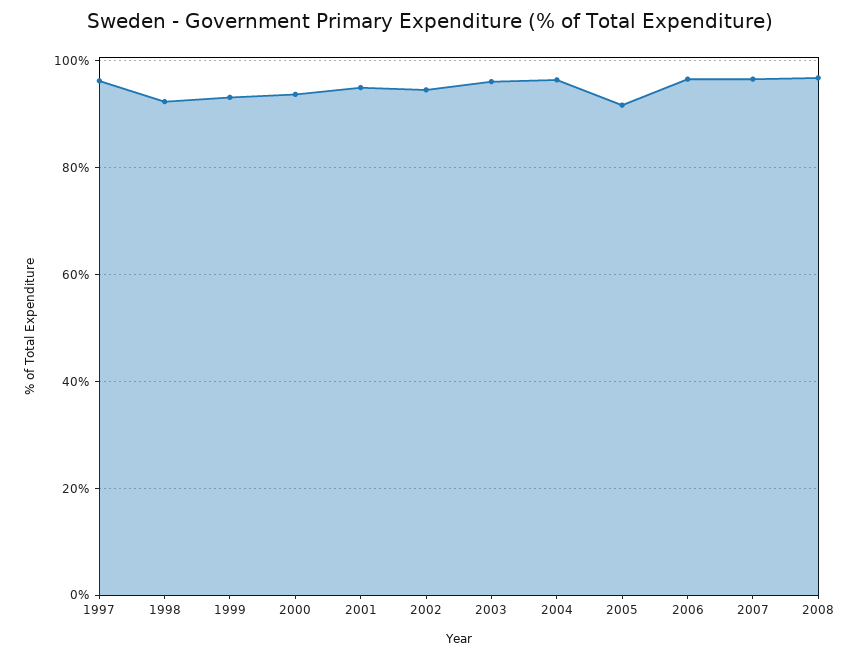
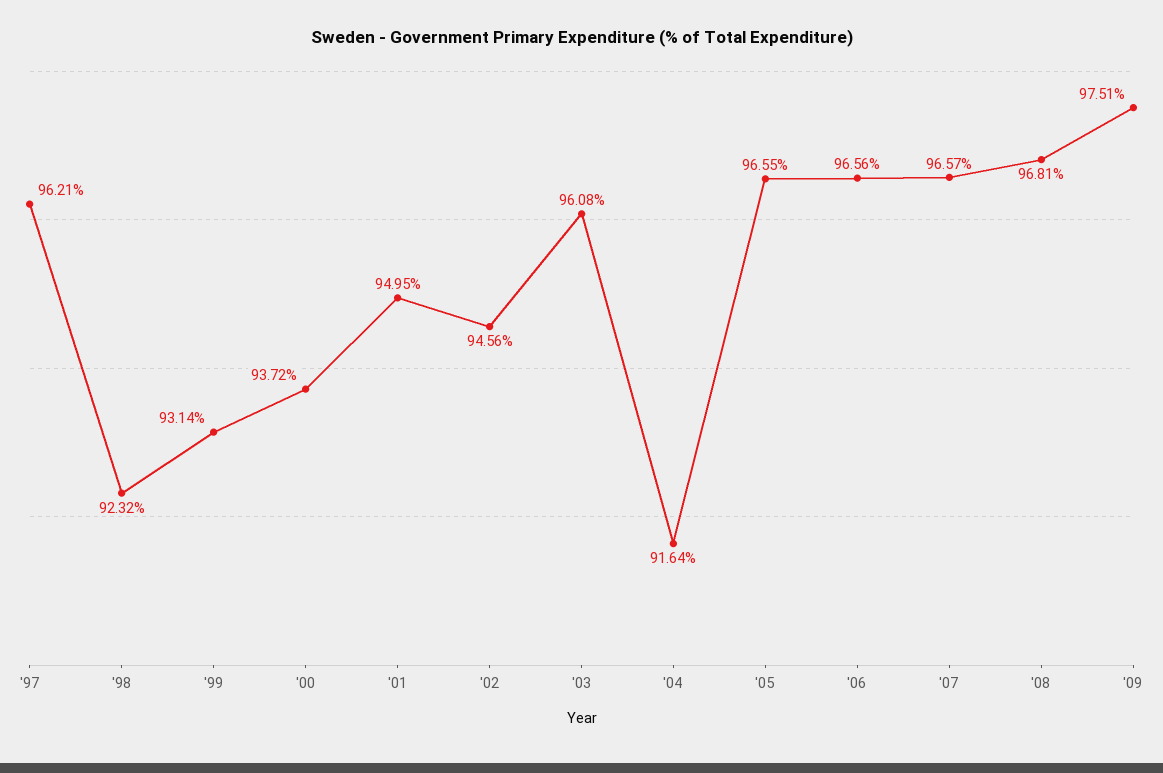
2004: 96 -> 91.64
2005: 92 -> 96.55
'09: none -> 97.51

